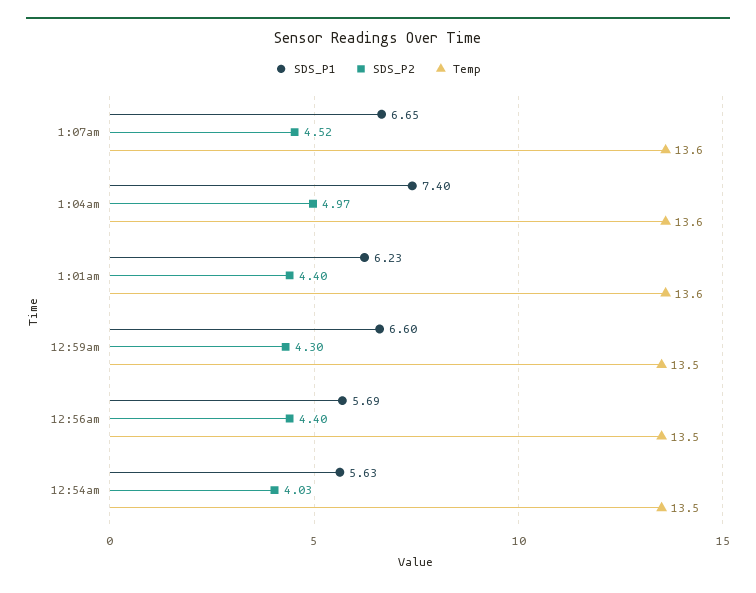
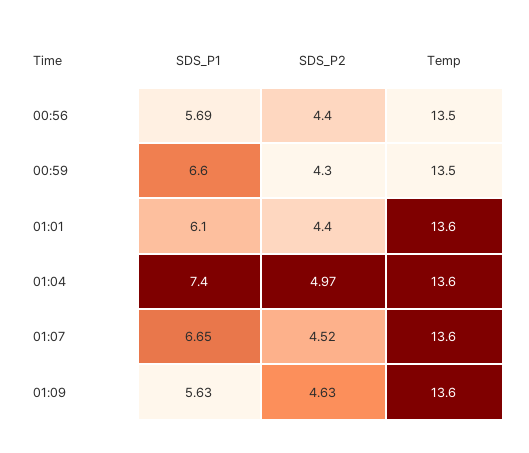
SDS_P1, 1:01am: 6.23 -> 6.1
SDS_P1, 12:54am: 5.63 -> none
SDS_P2, 12:54am: 4.03 -> none
Temp, 12:54am: 13.5 -> none
SDS_P1, 01:09: none -> 5.63
SDS_P2, 01:09: none -> 4.63
Temp, 01:09: none -> 13.6

